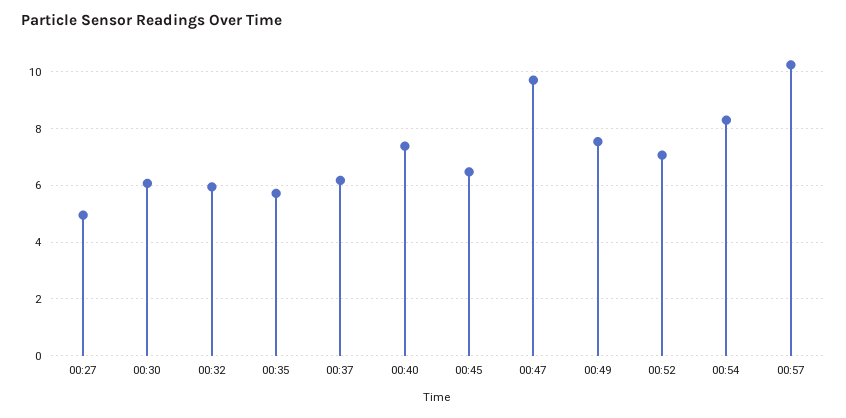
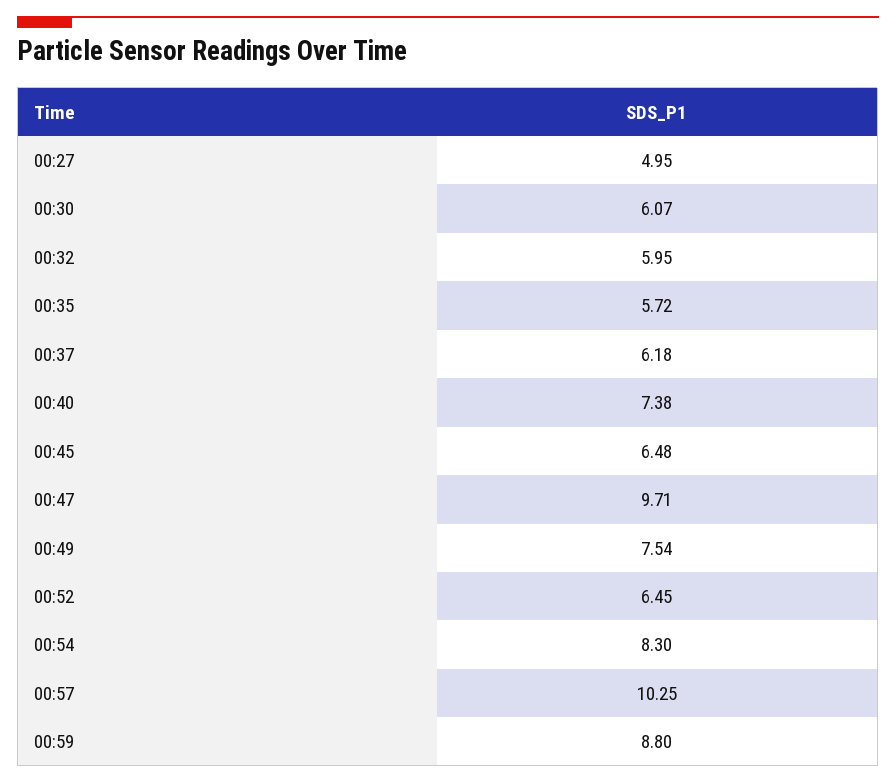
00:52: 7 -> 6.45
00:59: none -> 8.8

